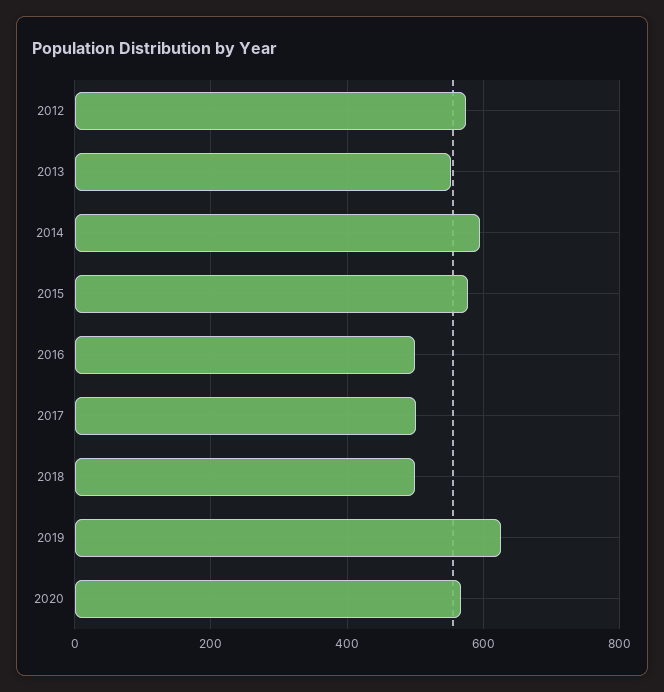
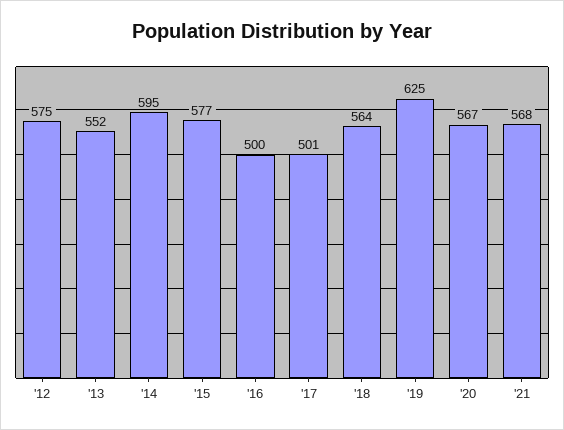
2018: 500 -> 564
'21: none -> 568

